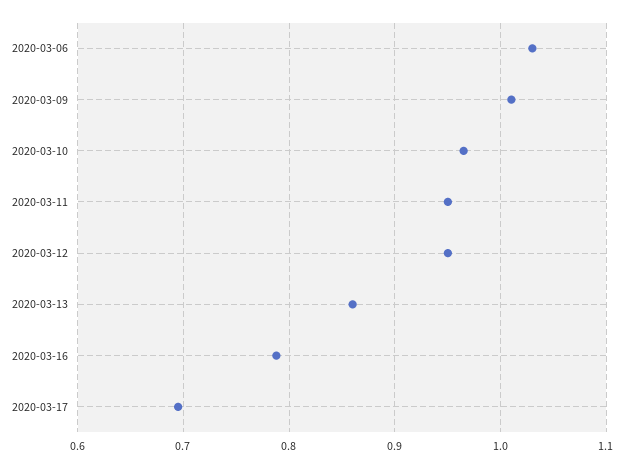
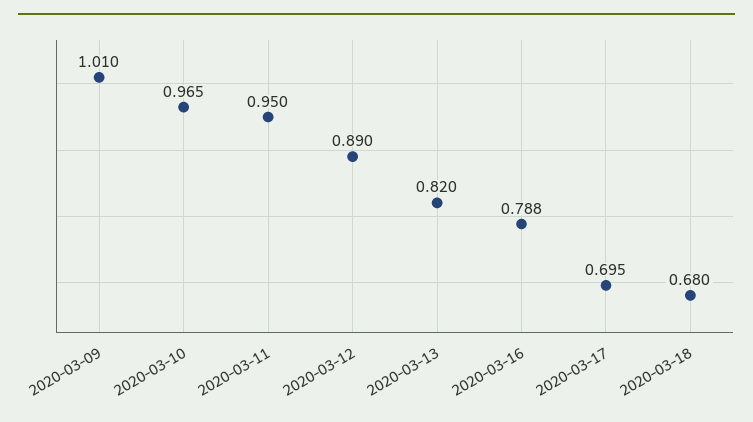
2020-03-06: 1.03 -> none
2020-03-12: 0.95 -> 0.89
2020-03-13: 0.86 -> 0.82
2020-03-18: none -> 0.68

